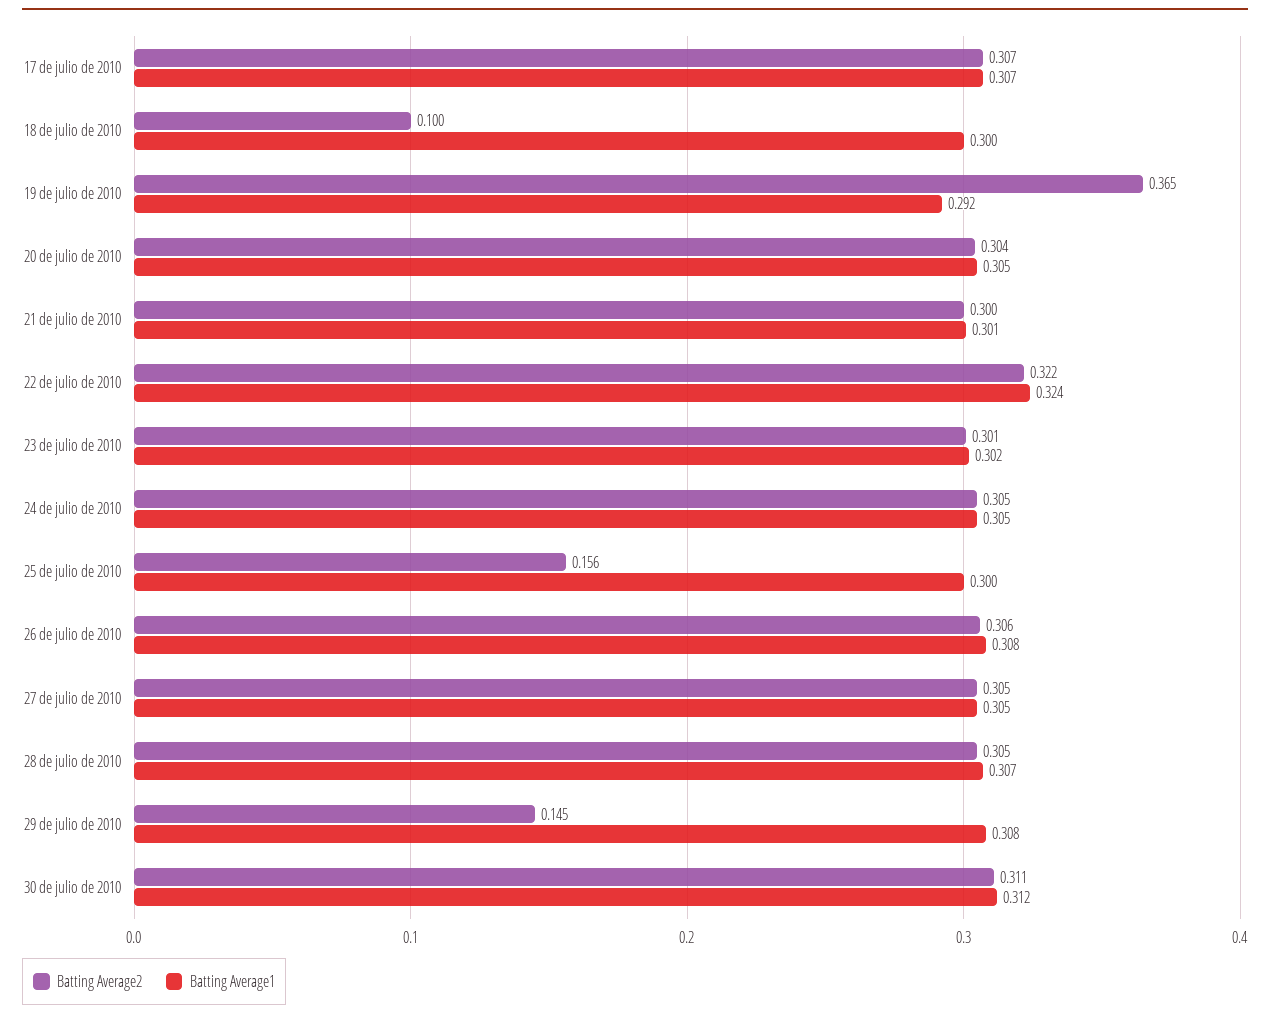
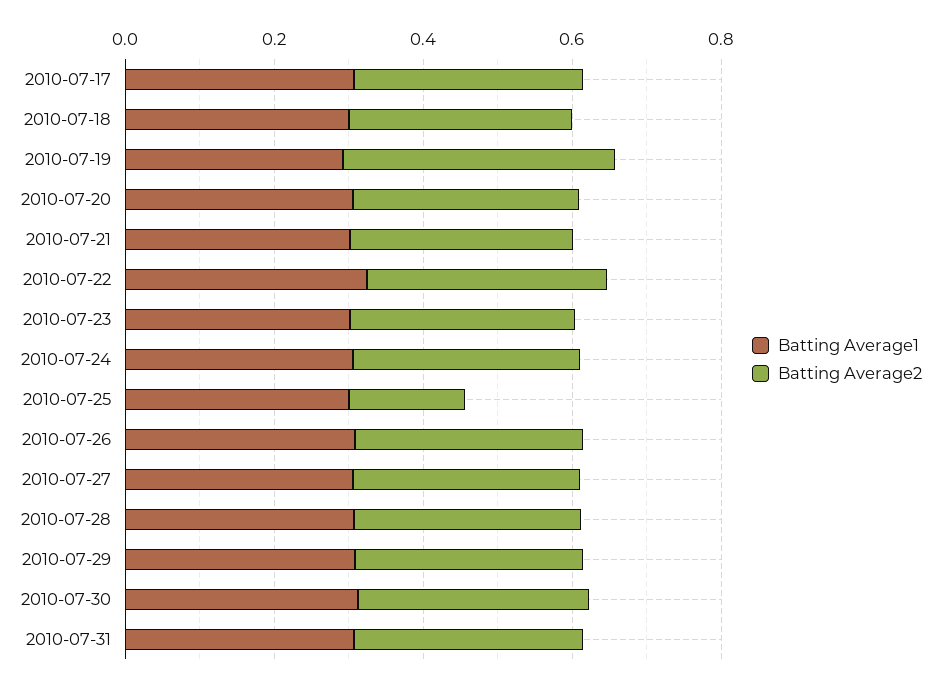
Batting Average2, 18 de julio de 2010: 0.1 -> 0.3
Batting Average2, 29 de julio de 2010: 0.145 -> 0.3
Batting Average1, 2010-07-31: none -> 0.3
Batting Average2, 2010-07-31: none -> 0.3

